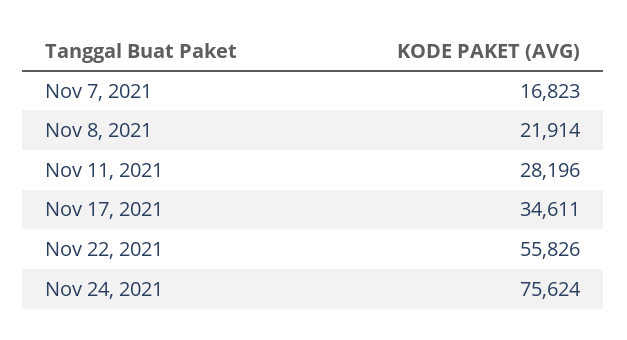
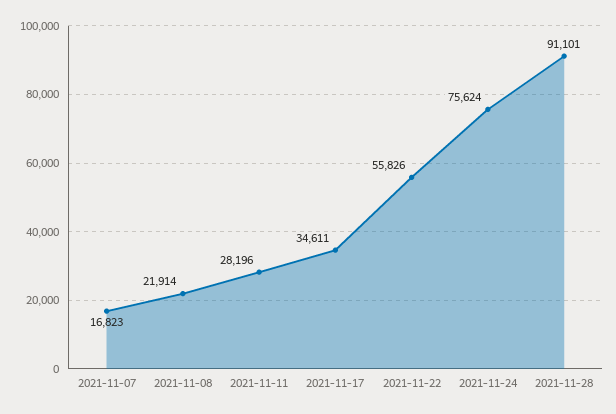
2021-11-28: none -> 91101

